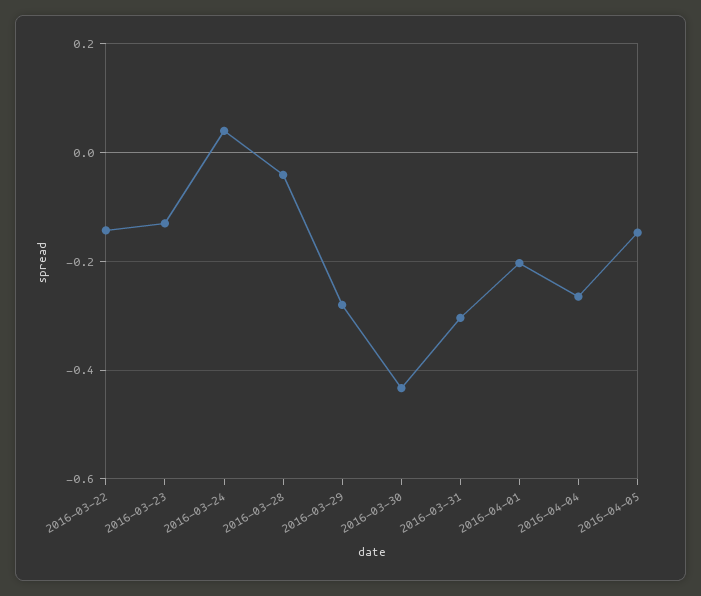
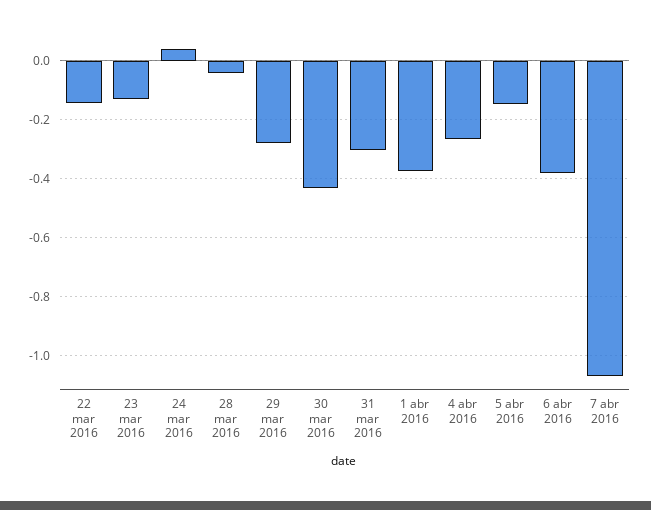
2016-04-01: -0.2 -> -0.375
6 abr 2016: none -> -0.375
7 abr 2016: none -> -1.075

